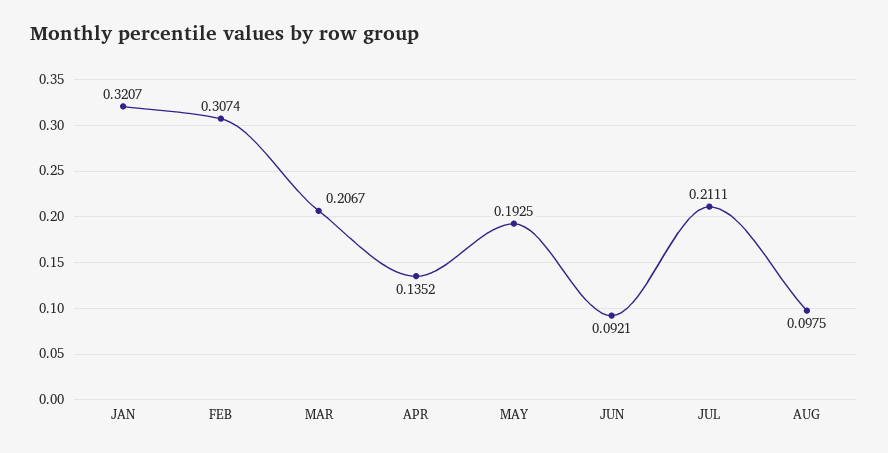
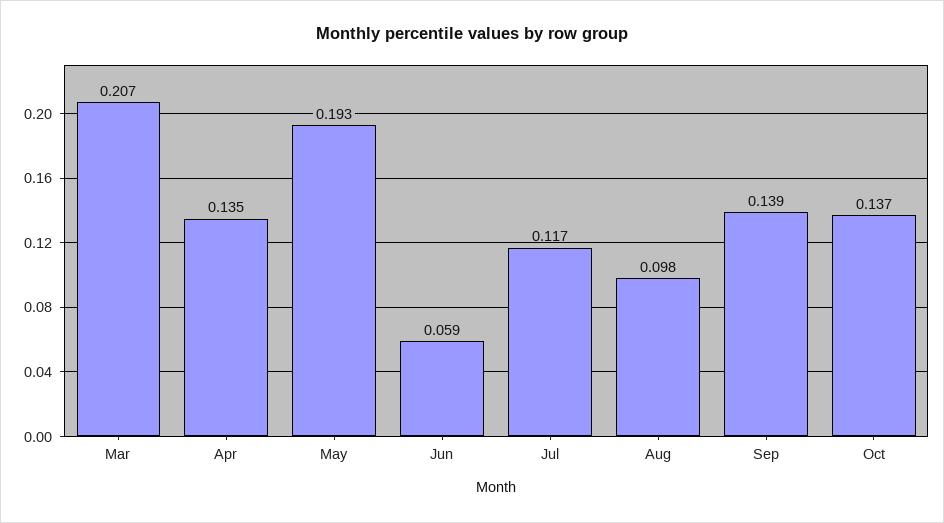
JAN: 0.3207 -> none
FEB: 0.3074 -> none
JUN: 0.0921 -> 0.059
JUL: 0.2111 -> 0.117
Sep: none -> 0.139
Oct: none -> 0.137

